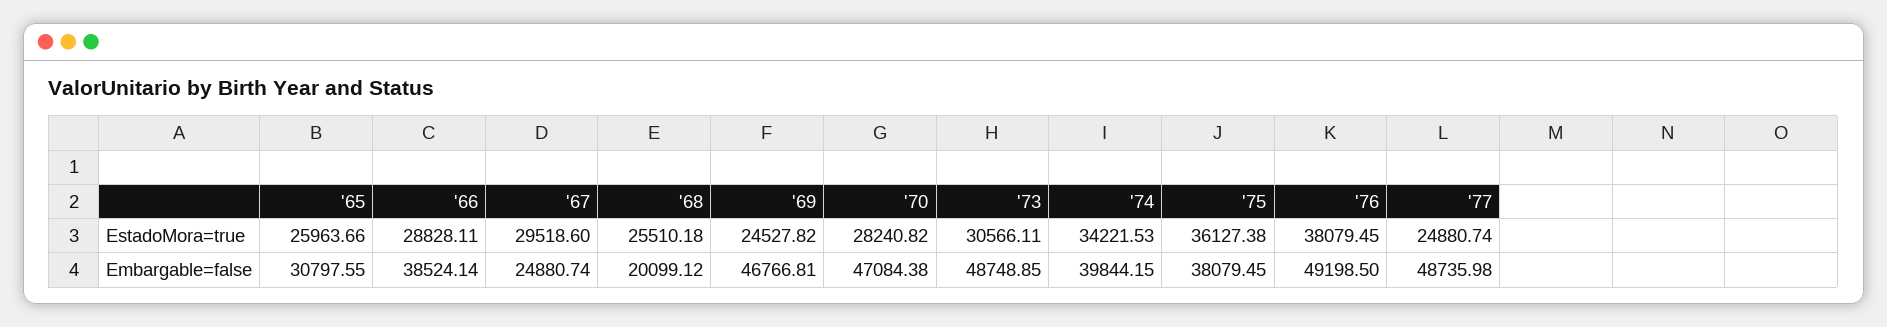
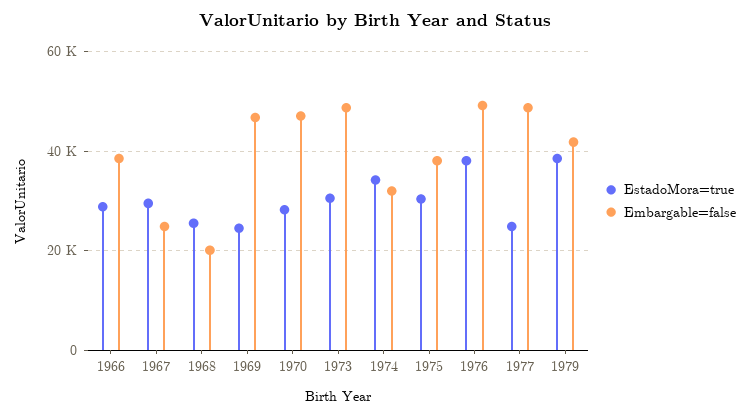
EstadoMora=true, '65: 25963.66 -> none
EstadoMora=true, '75: 36127.38 -> 30000
Embargable=false, '65: 30797.55 -> none
Embargable=false, '74: 39844.15 -> 32000
EstadoMora=true, 1979: none -> 38000
Embargable=false, 1979: none -> 42000

